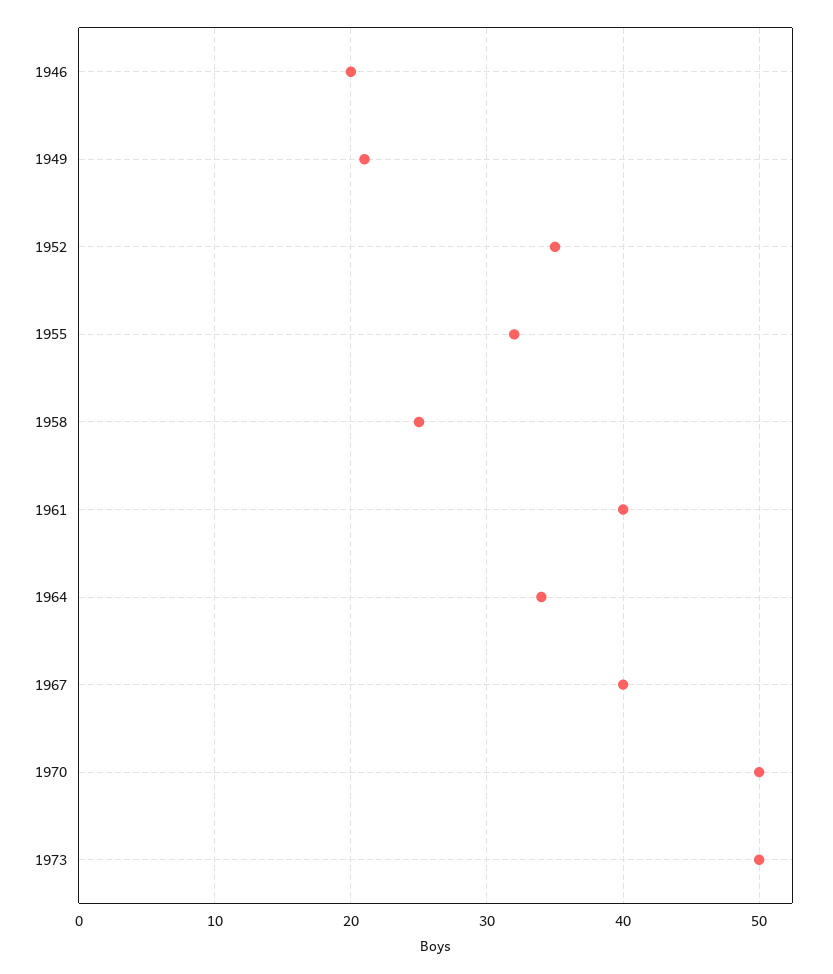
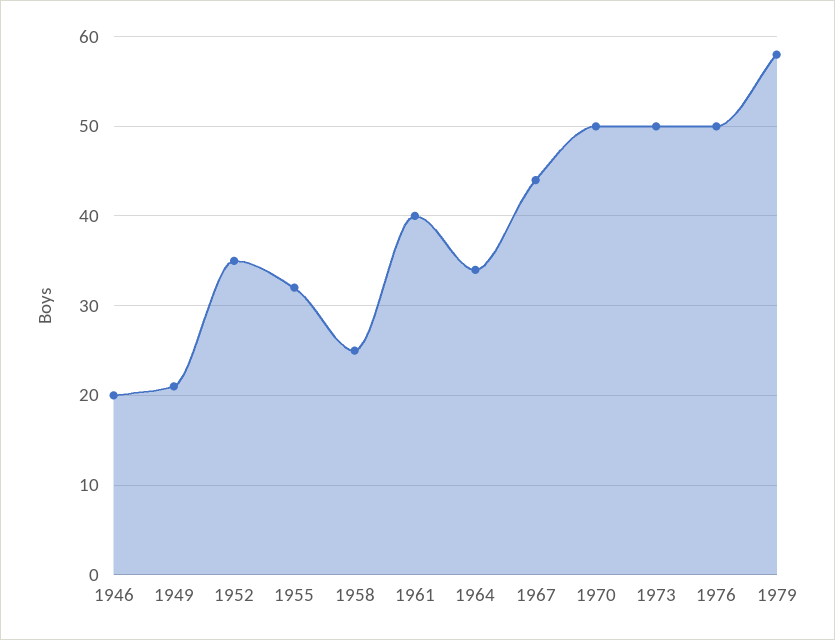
1967: 40 -> 44
1976: none -> 50
1979: none -> 58

